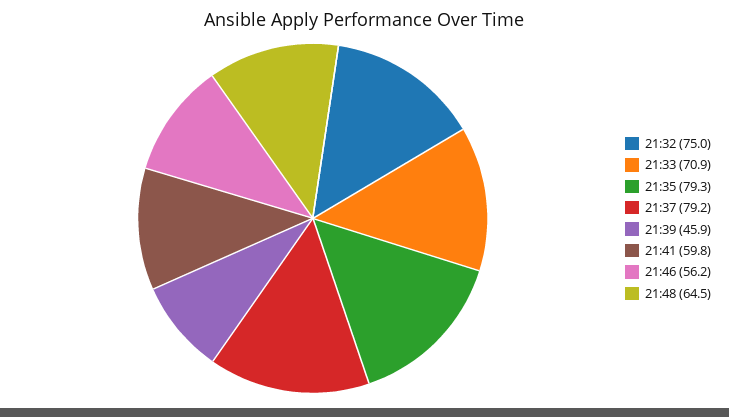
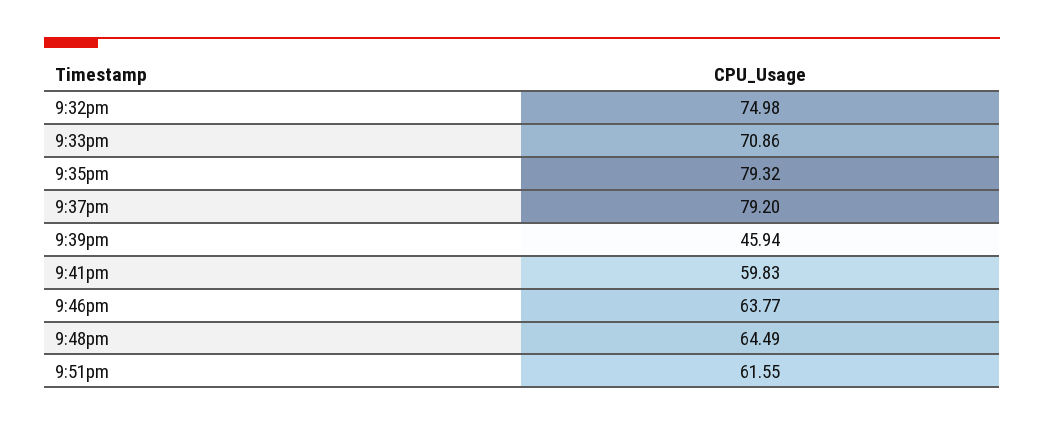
21:46: 56.2 -> 63.77
9:51pm: none -> 61.55

